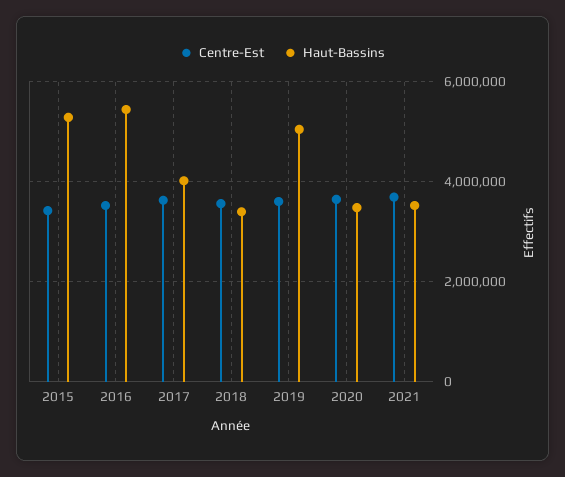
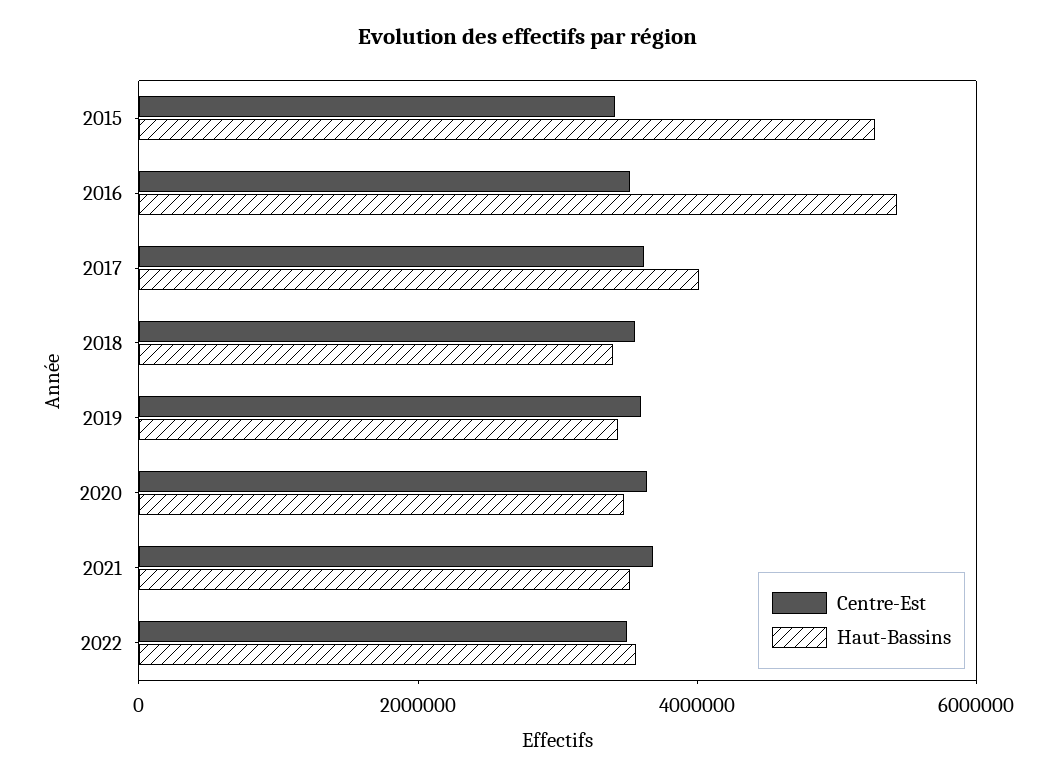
Haut-Bassins, 2019: 5000000 -> 3500000
Centre-Est, 2022: none -> 3500000
Haut-Bassins, 2022: none -> 3500000

